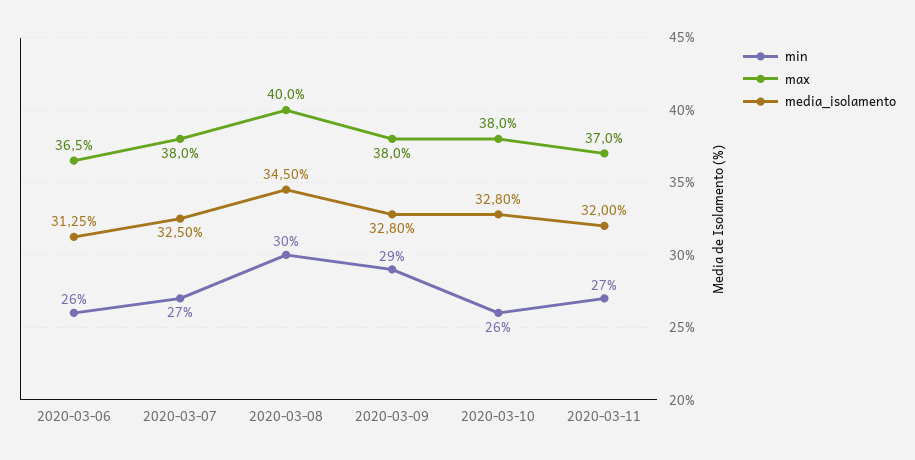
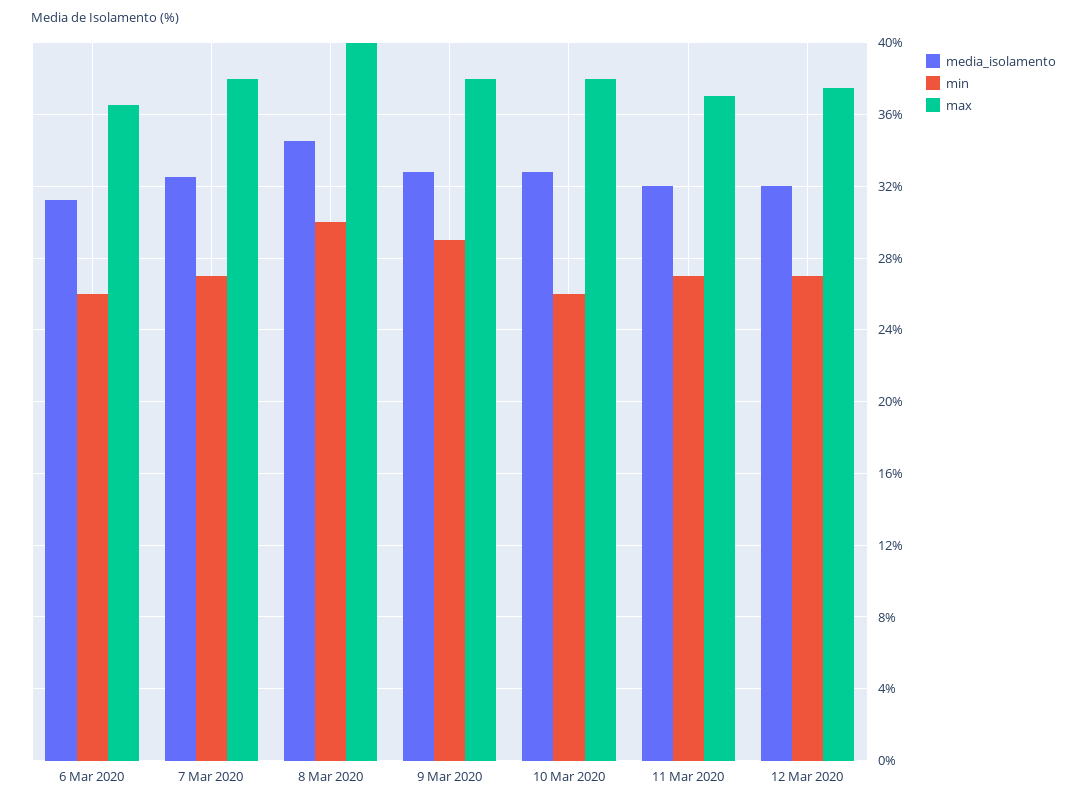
media_isolamento, 12 Mar 2020: none -> 32
min, 12 Mar 2020: none -> 27
max, 12 Mar 2020: none -> 37.5

